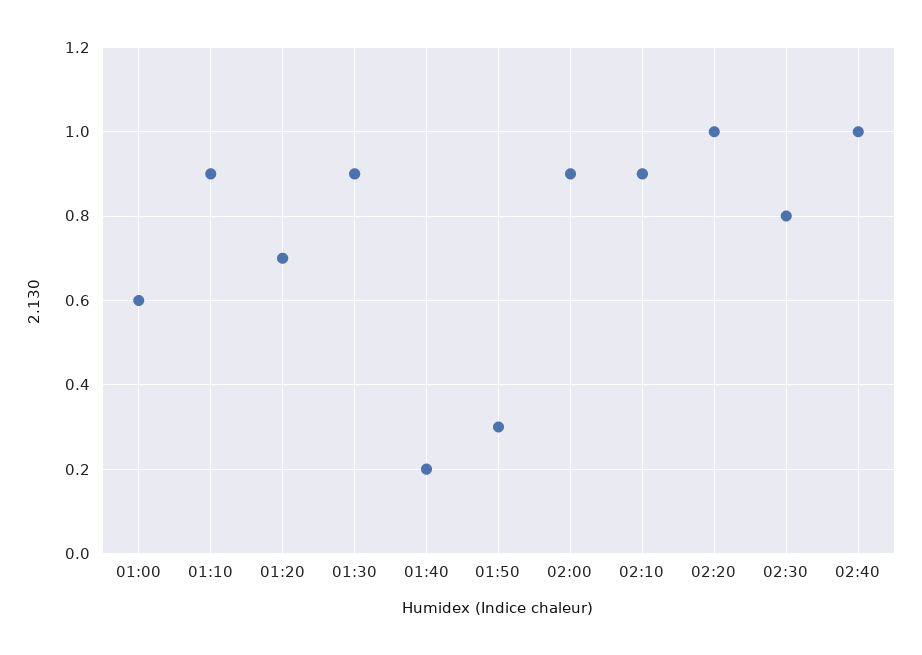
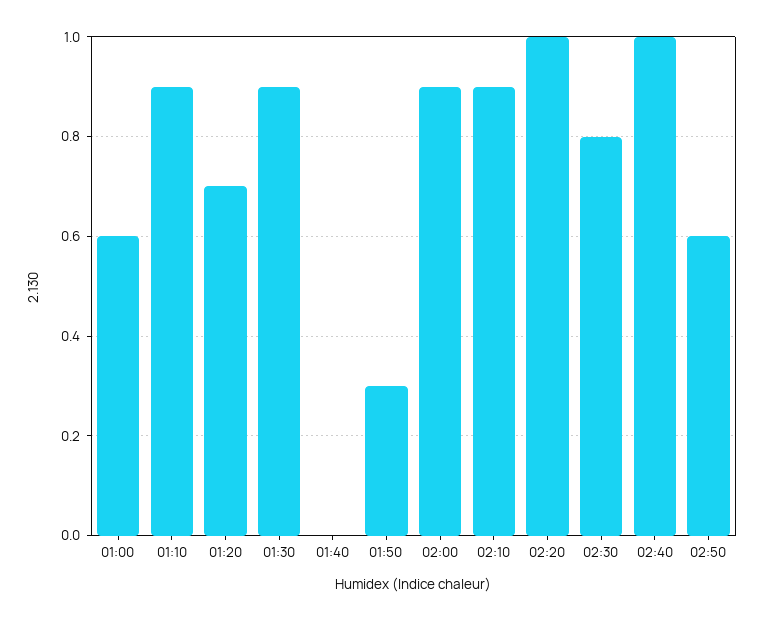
01:40: 0.2 -> 0
02:50: none -> 0.6

